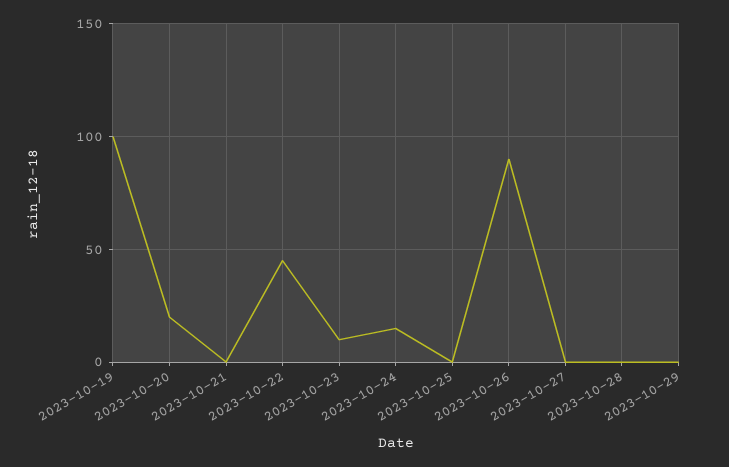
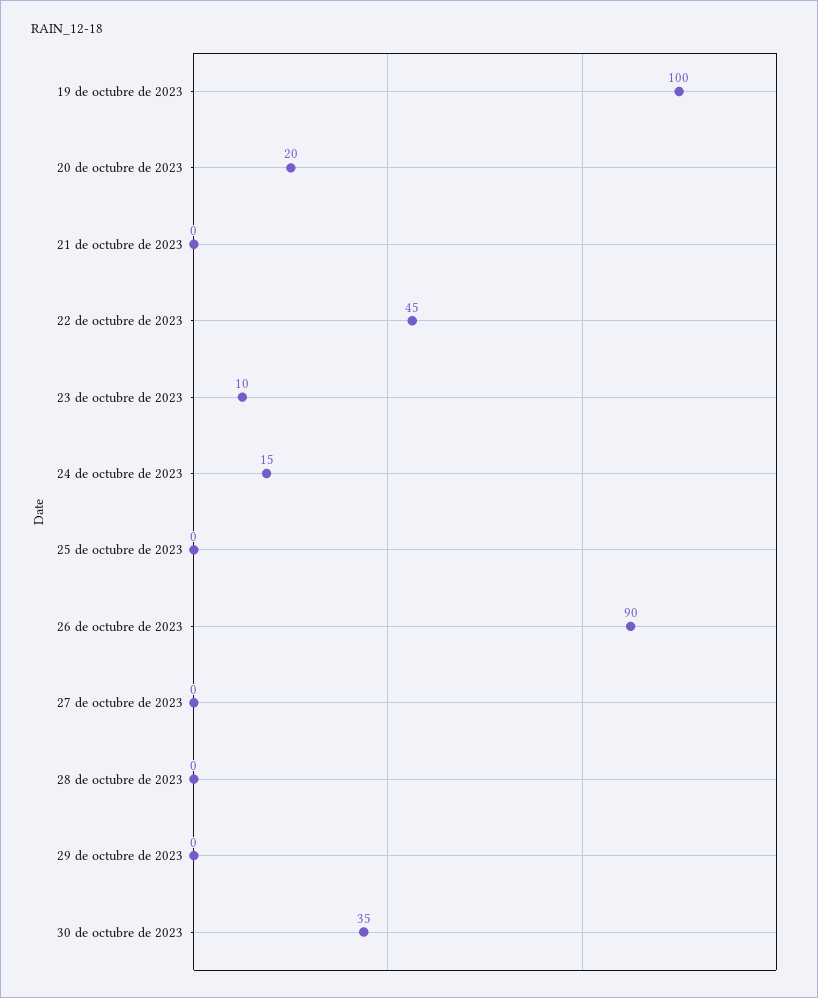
30 de octubre de 2023: none -> 35

